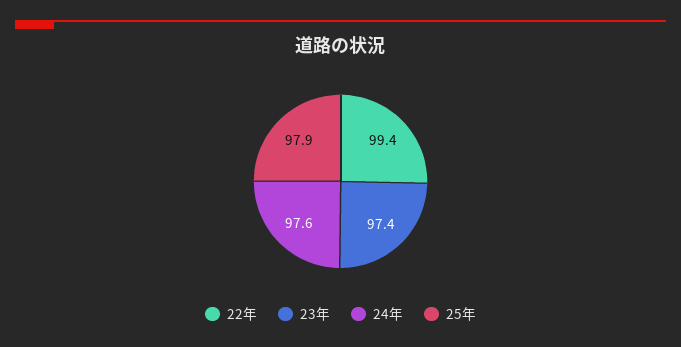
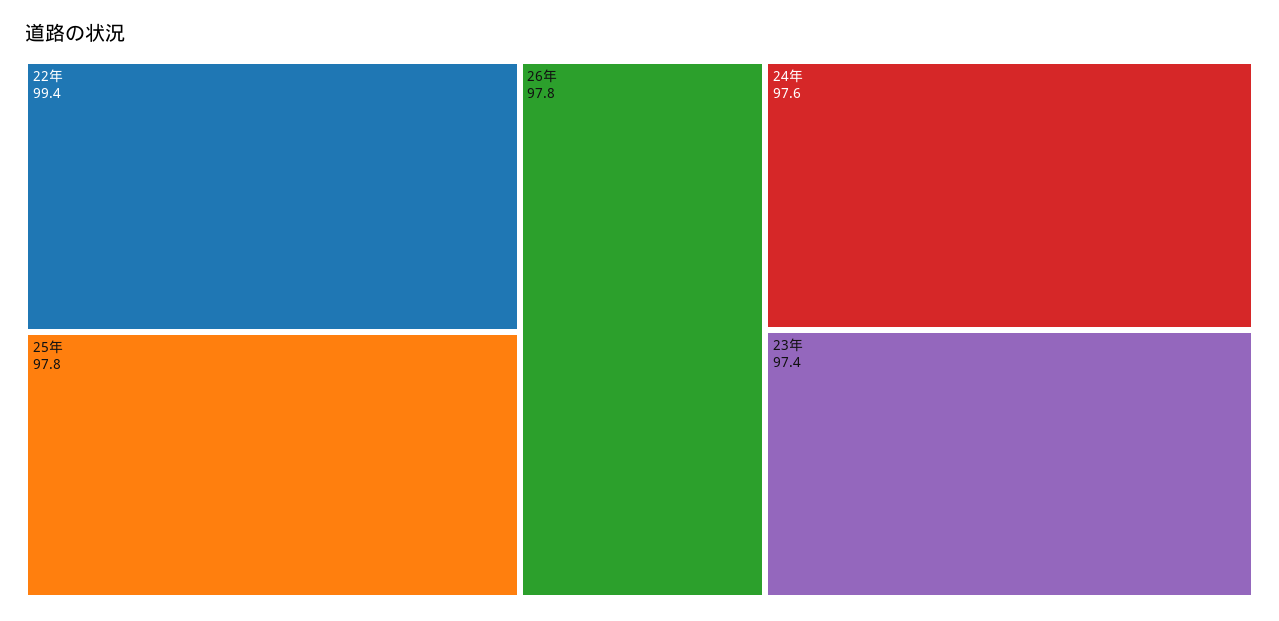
25年: 97.9 -> 97.8
26年: none -> 97.8

